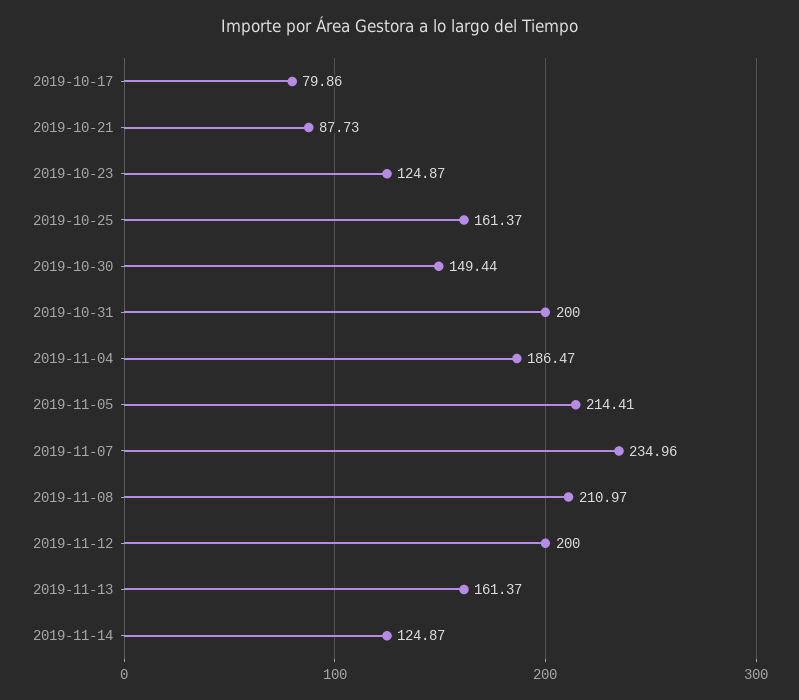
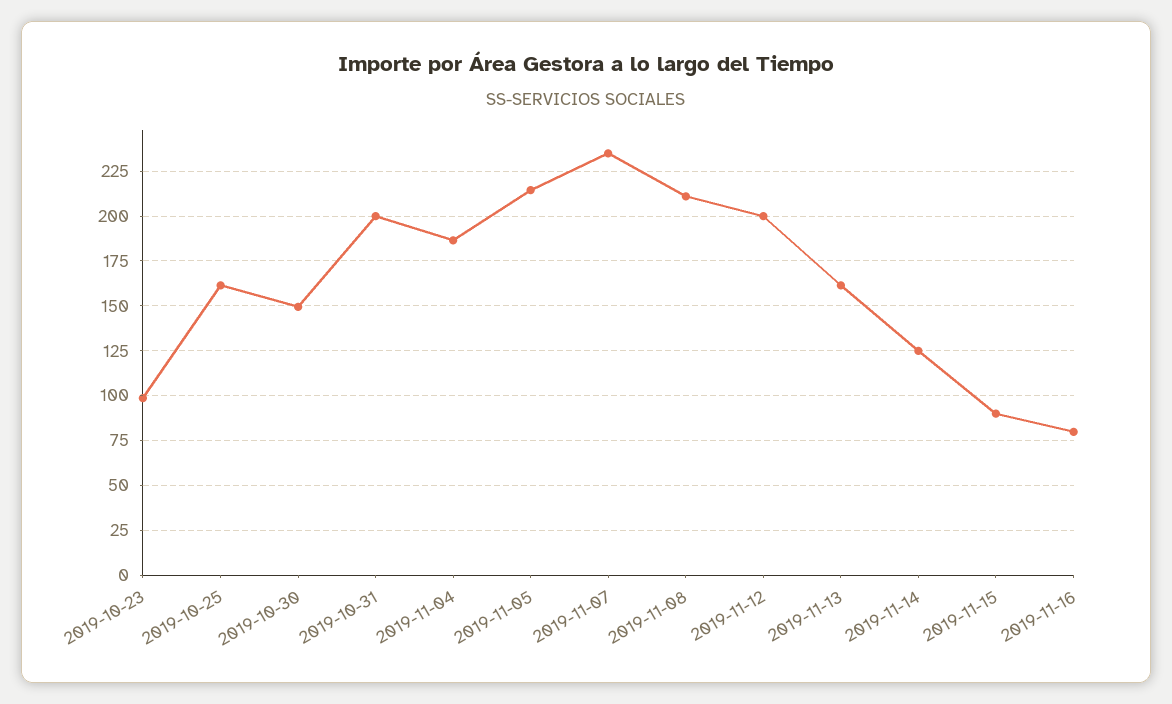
2019-10-17: 79.86 -> none
2019-10-21: 87.73 -> none
2019-10-23: 124.87 -> 100
2019-11-15: none -> 90
2019-11-16: none -> 80

